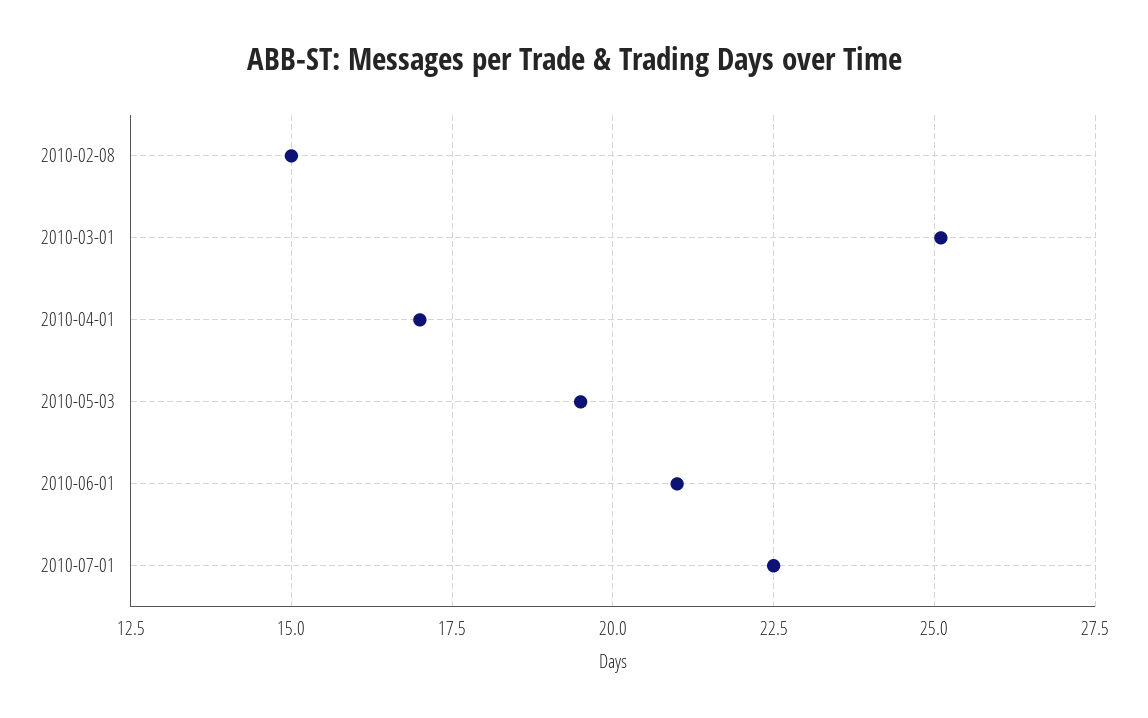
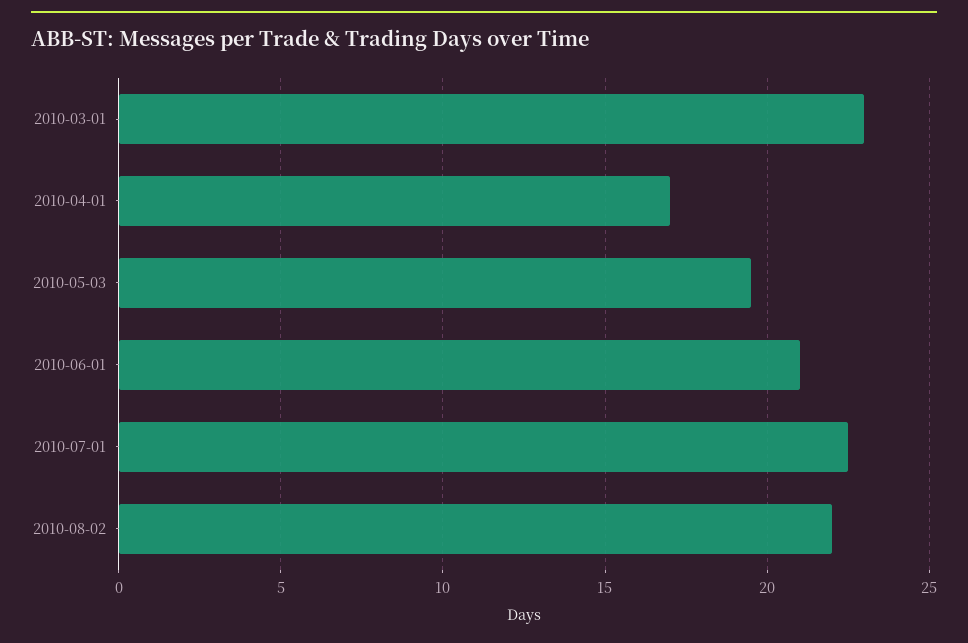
2010-02-08: 15 -> none
2010-03-01: 25 -> 23
2010-08-02: none -> 22

